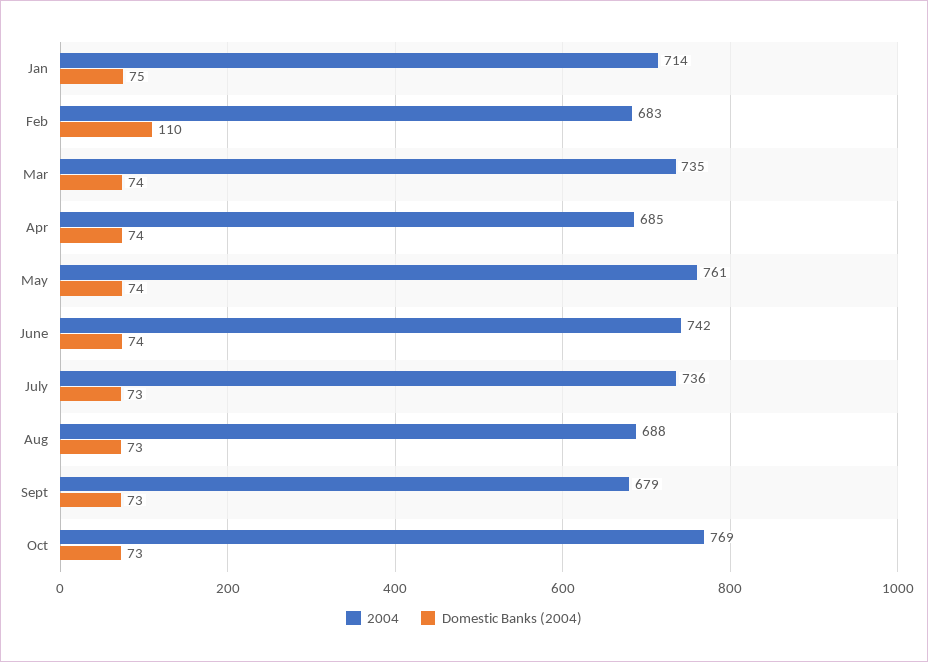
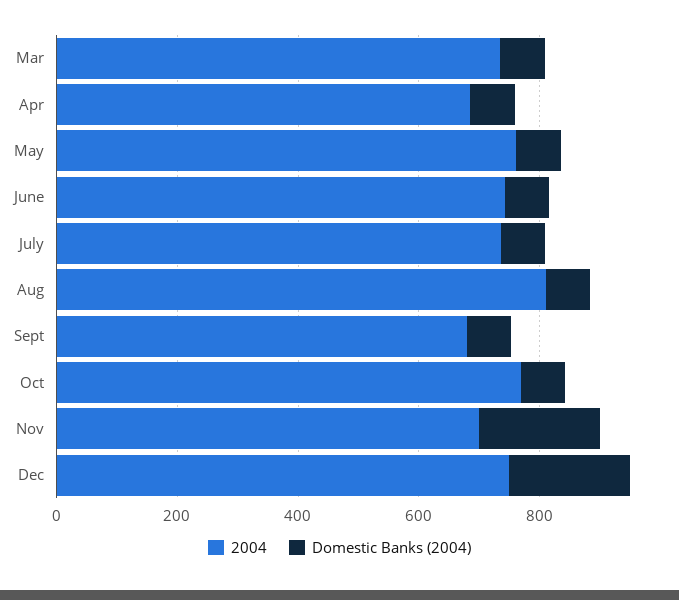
2004, Jan: 714 -> none
Domestic Banks (2004), Jan: 75 -> none
2004, Feb: 683 -> none
Domestic Banks (2004), Feb: 110 -> none
2004, Aug: 688 -> 800
2004, Nov: none -> 700
Domestic Banks (2004), Nov: none -> 200
2004, Dec: none -> 750
Domestic Banks (2004), Dec: none -> 200

